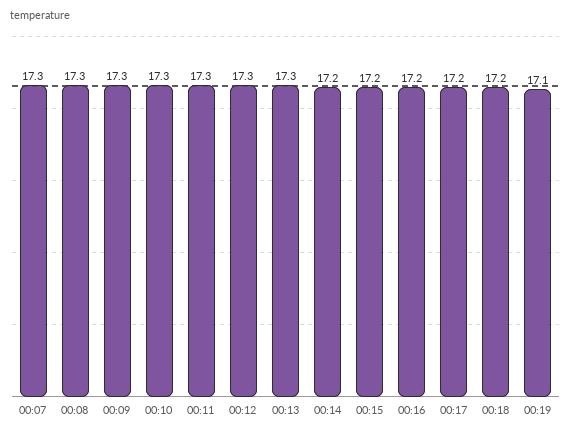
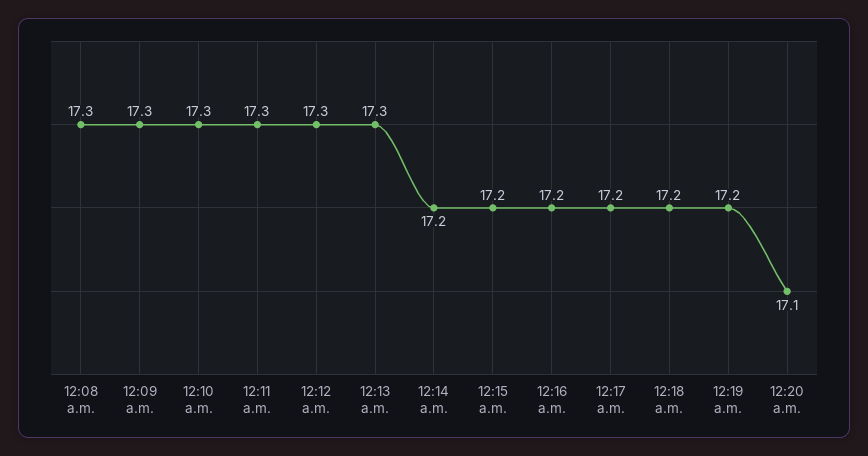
00:07: 17.3 -> none
00:19: 17.1 -> 17.2
12:20 a.m.: none -> 17.1

